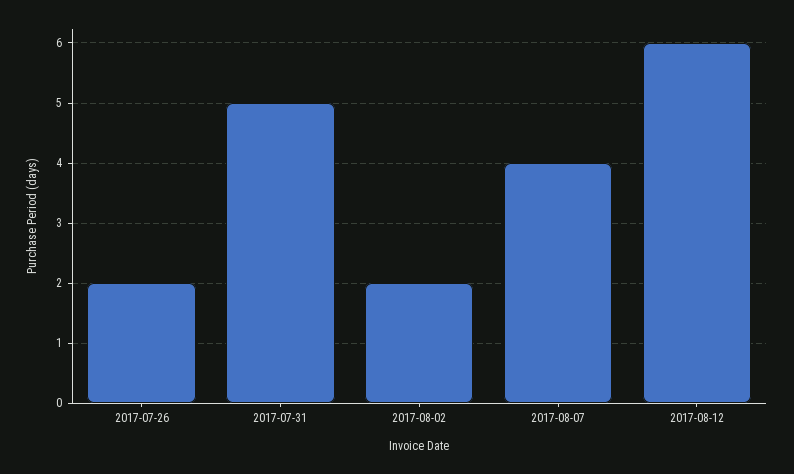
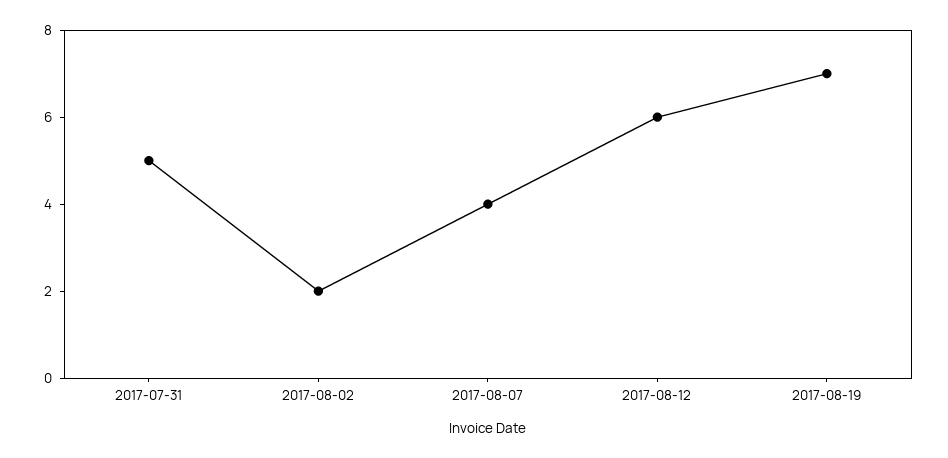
2017-07-26: 2 -> none
2017-08-19: none -> 7

